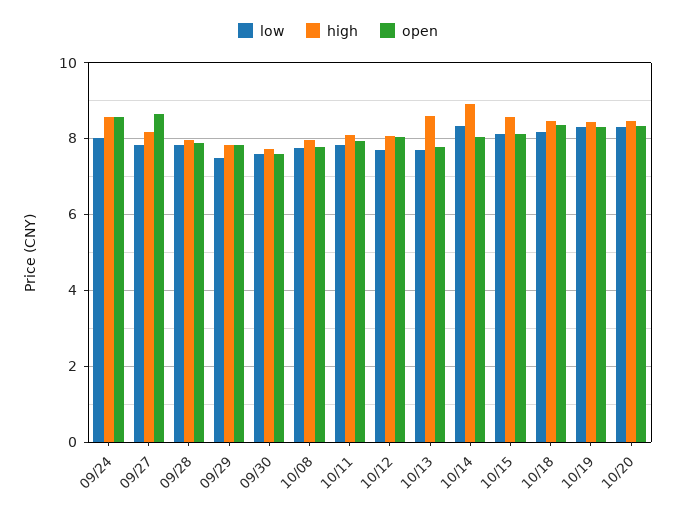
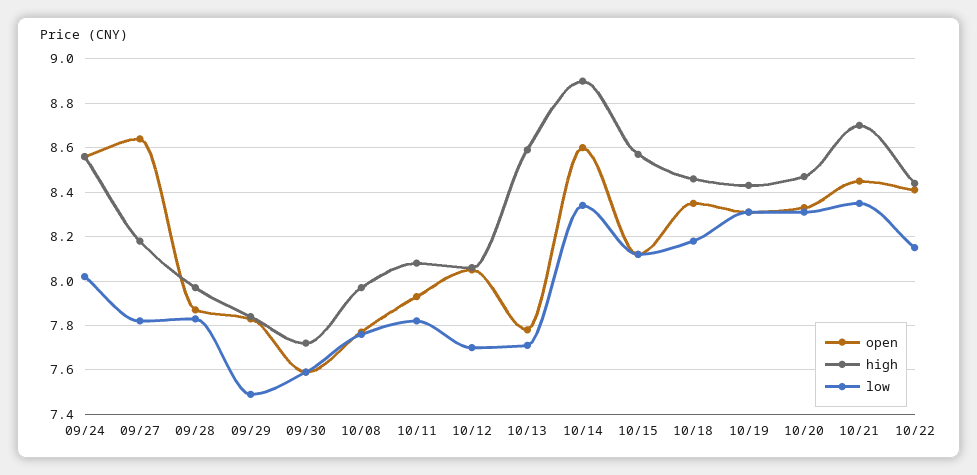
open, 10/14: 8 -> 8.6
open, 10/21: none -> 8.45
high, 10/21: none -> 8.7
low, 10/21: none -> 8.35
open, 10/22: none -> 8.4
high, 10/22: none -> 8.45
low, 10/22: none -> 8.15

